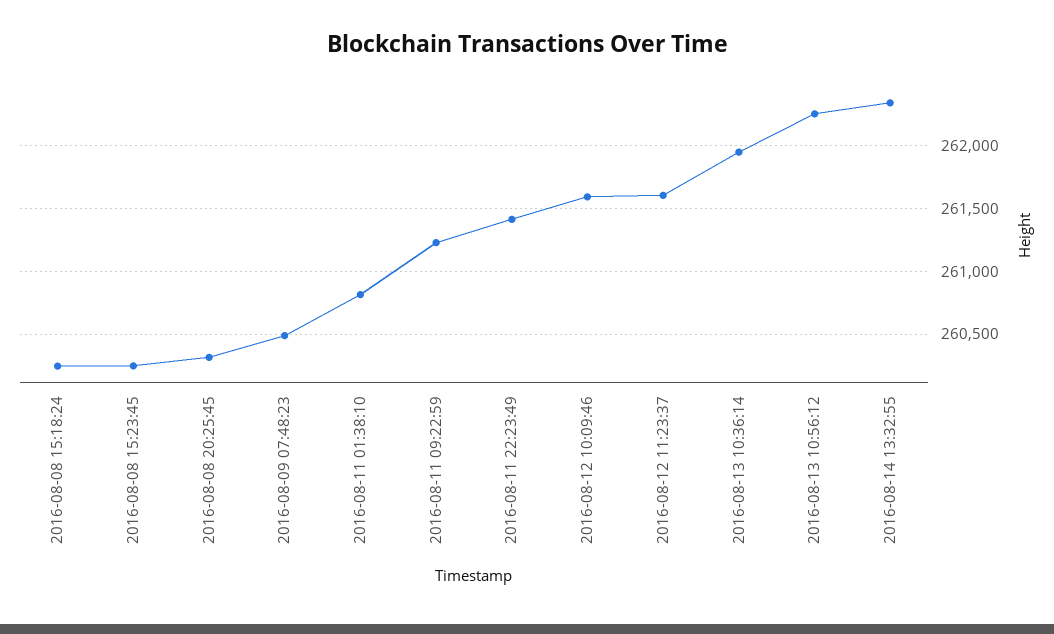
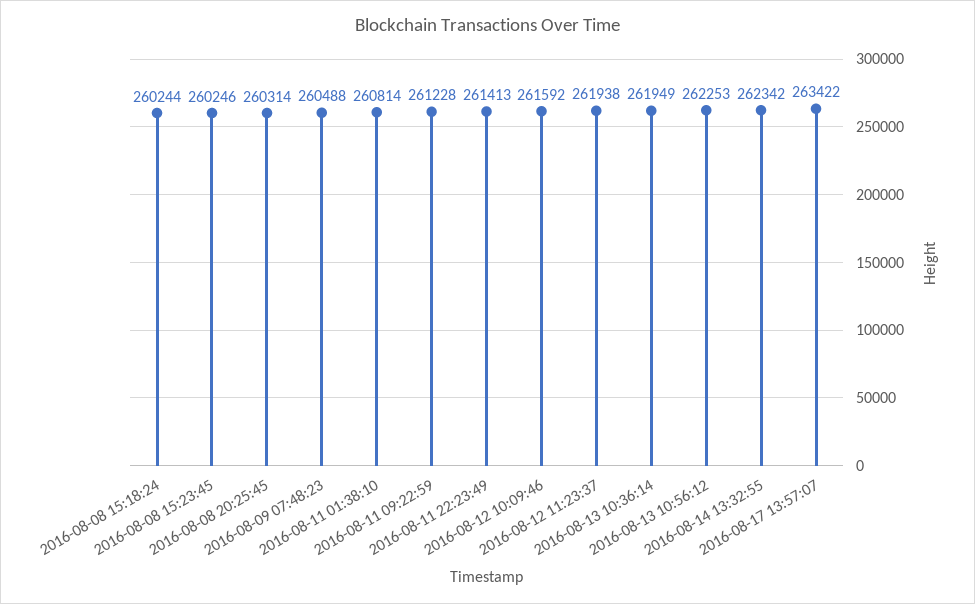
2016-08-12 11:23:37: 261600 -> 261938
2016-08-17 13:57:07: none -> 263422

